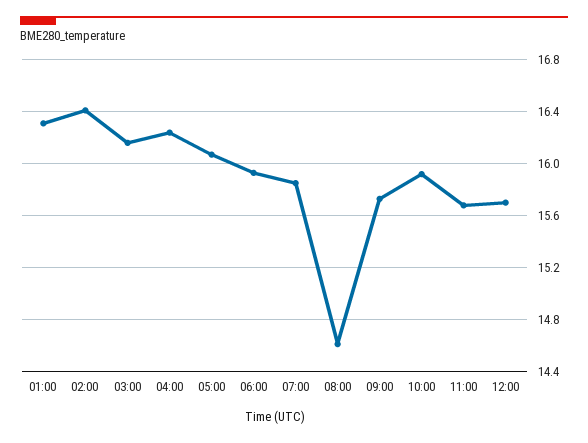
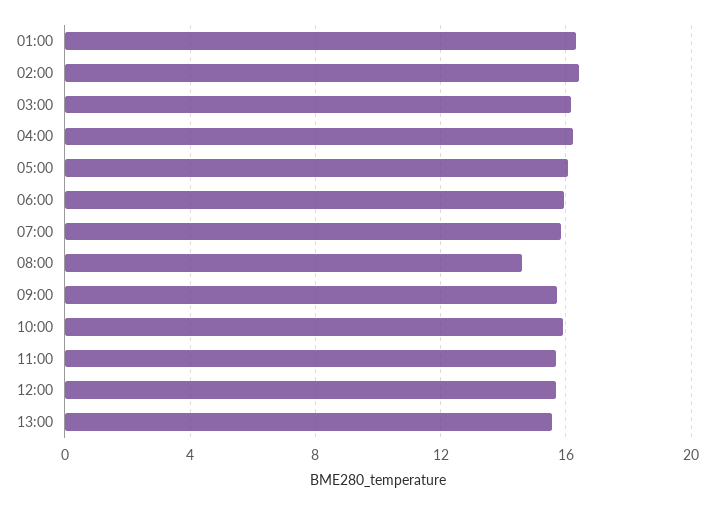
13:00: none -> 15.5

